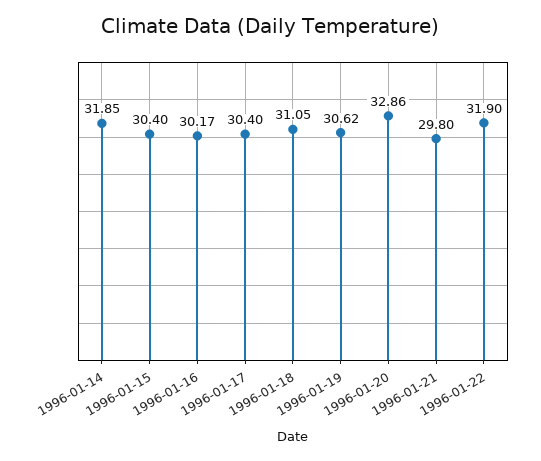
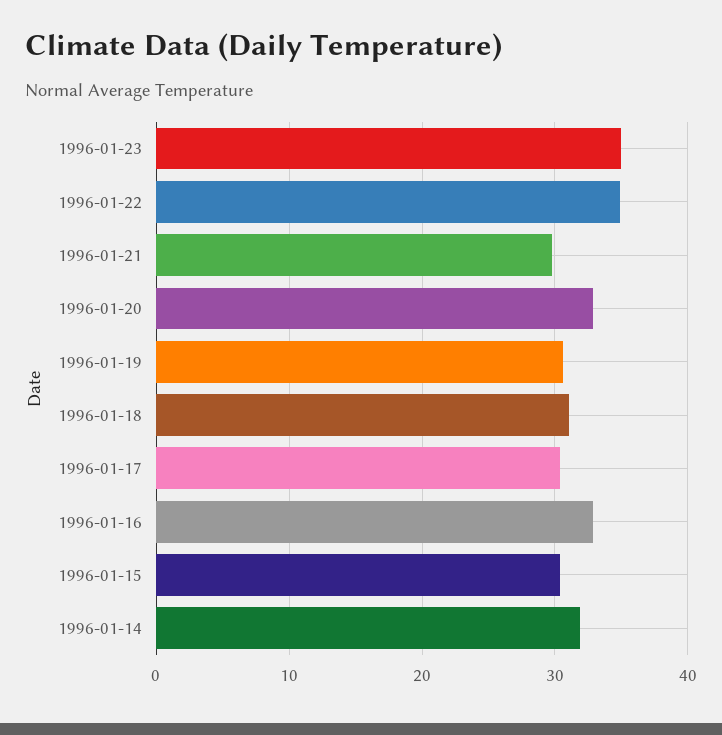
1996-01-16: 30.17 -> 33
1996-01-22: 31.9 -> 35
1996-01-23: none -> 35

